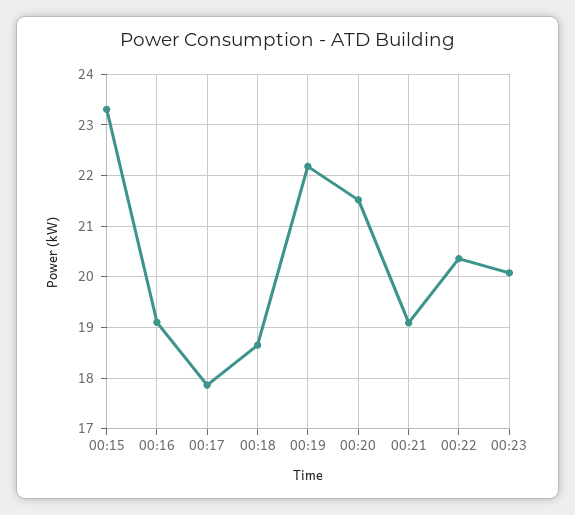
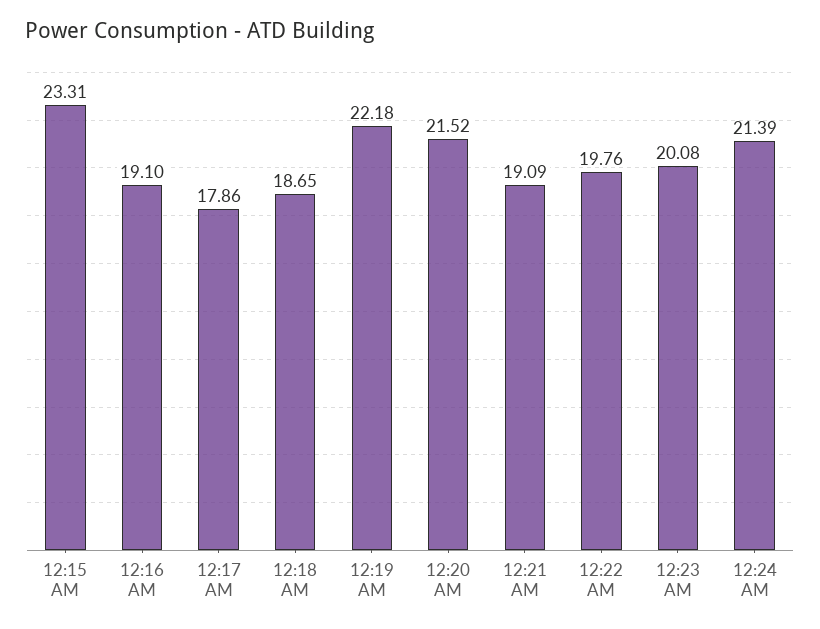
00:22: 20.4 -> 19.76
12:24 AM: none -> 21.39

